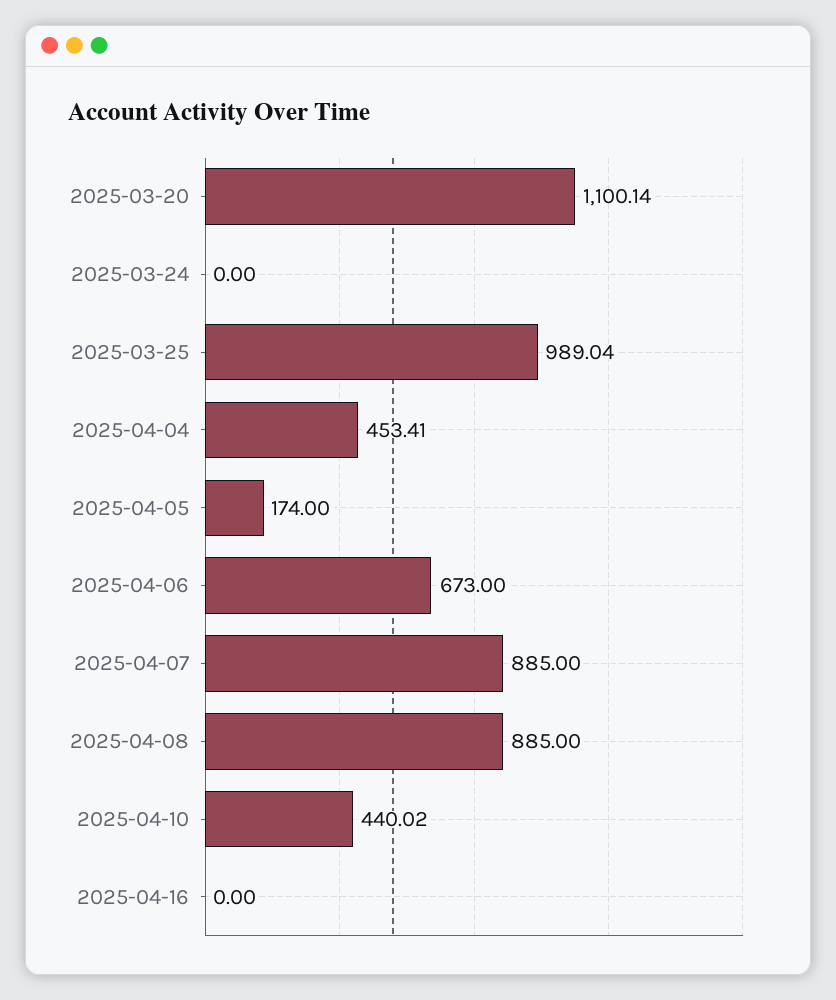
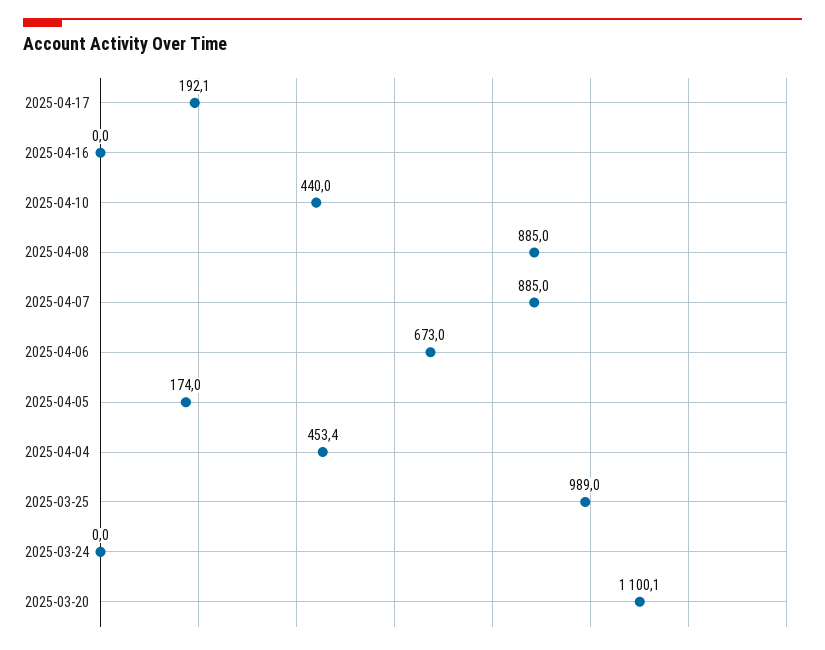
2025-04-17: none -> 192.1

